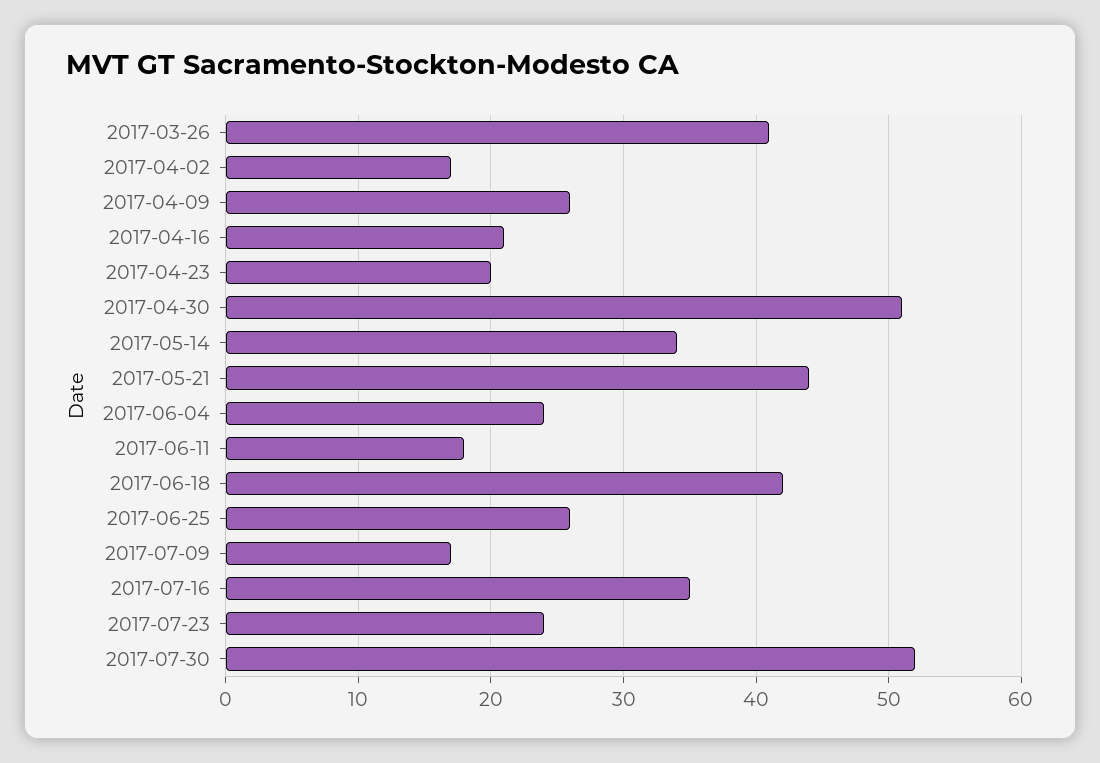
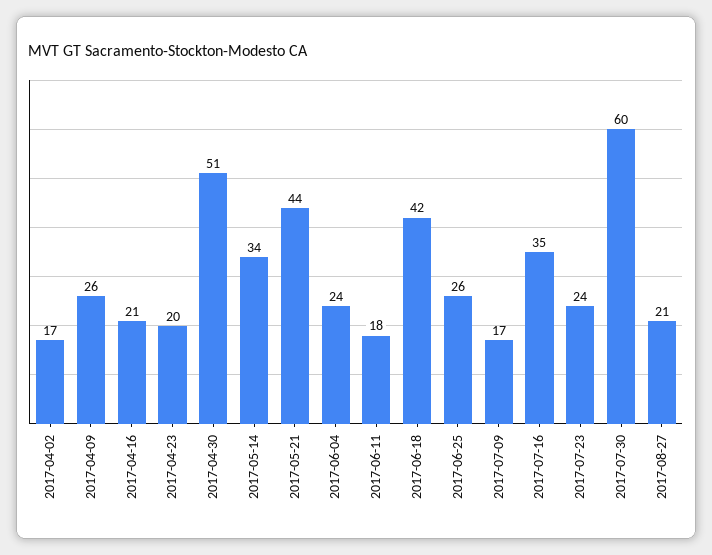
2017-03-26: 41 -> none
2017-07-30: 52 -> 60
2017-08-27: none -> 21

